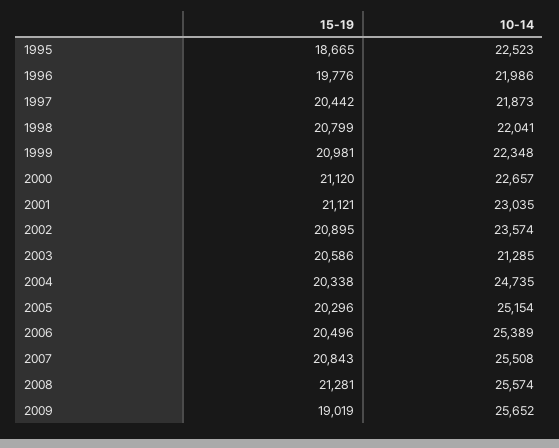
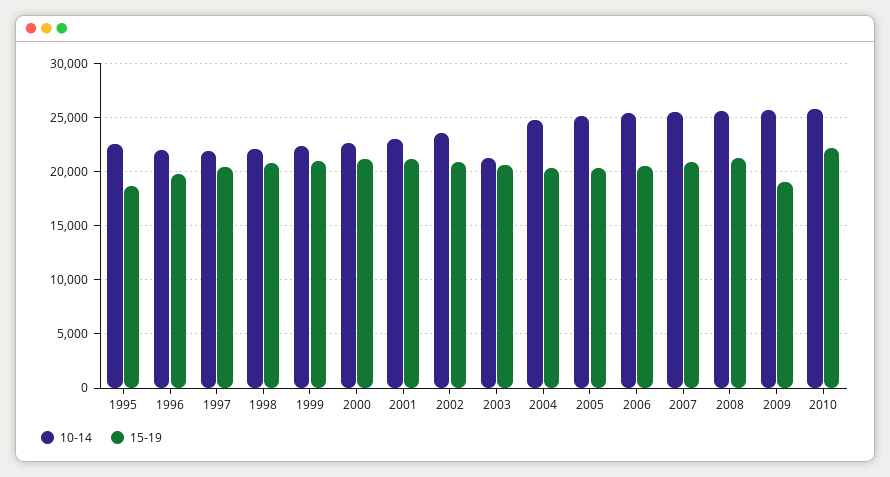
10-14, 2010: none -> 26000
15-19, 2010: none -> 22000

